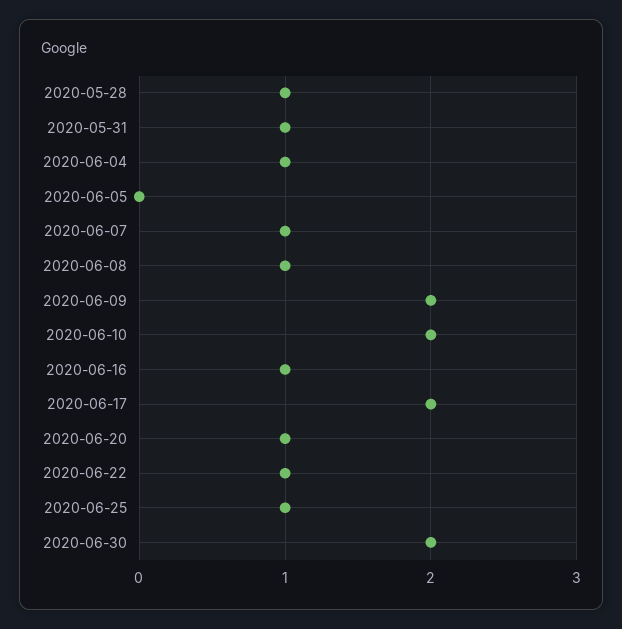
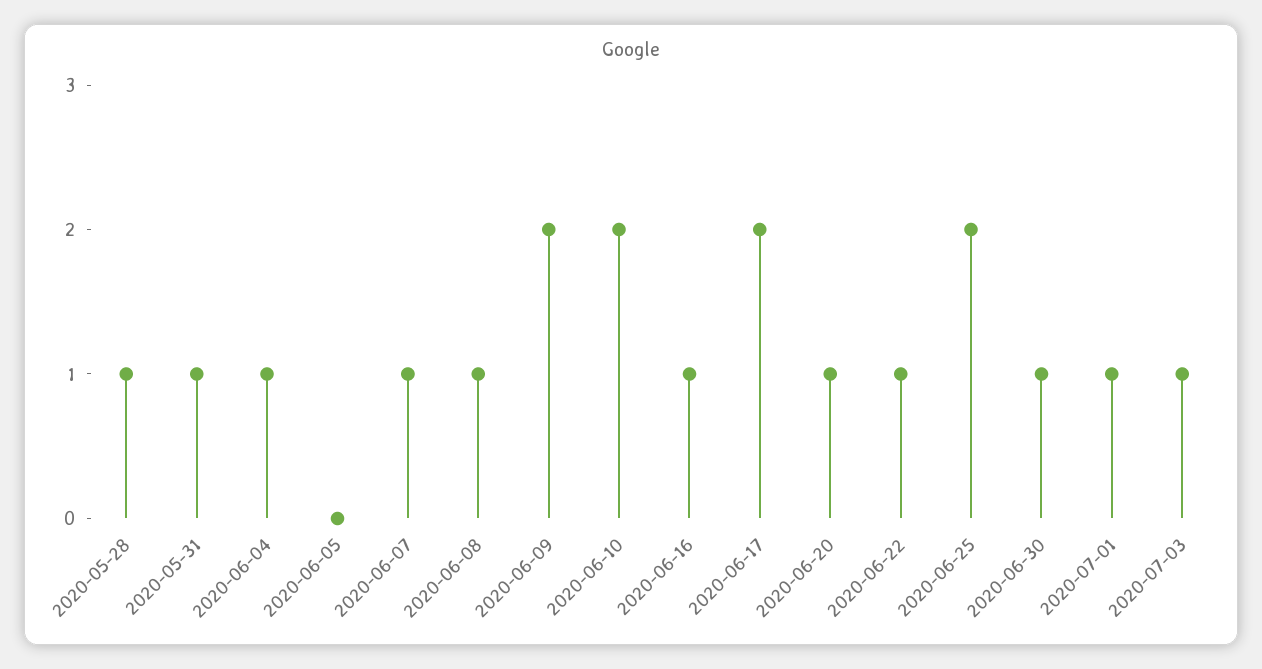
2020-06-25: 1 -> 2
2020-06-30: 2 -> 1
2020-07-01: none -> 1
2020-07-03: none -> 1

